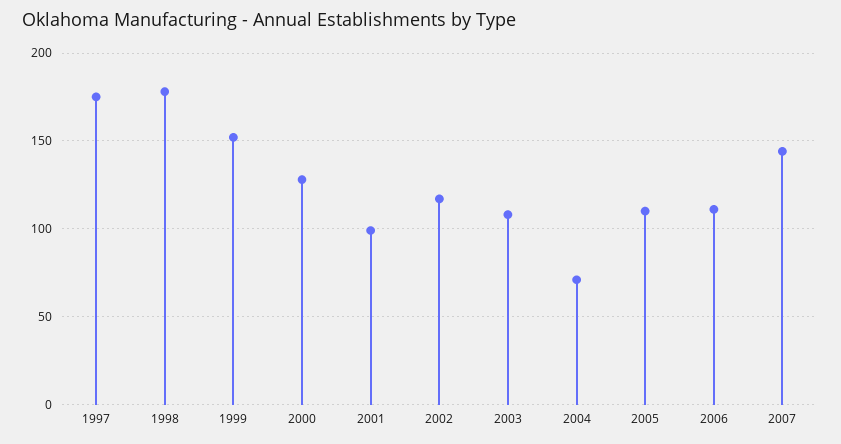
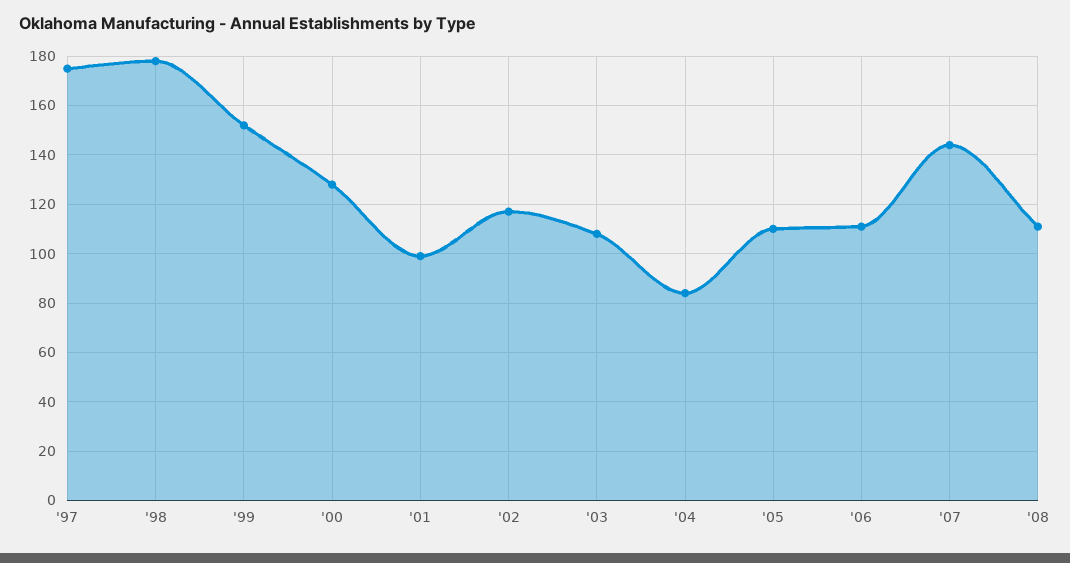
2004: 70 -> 85
'08: none -> 110

